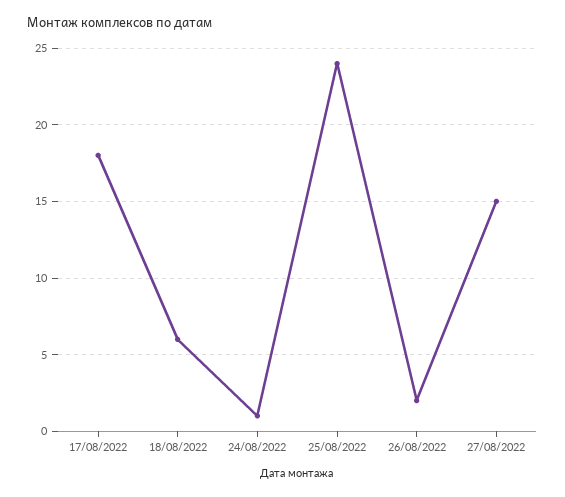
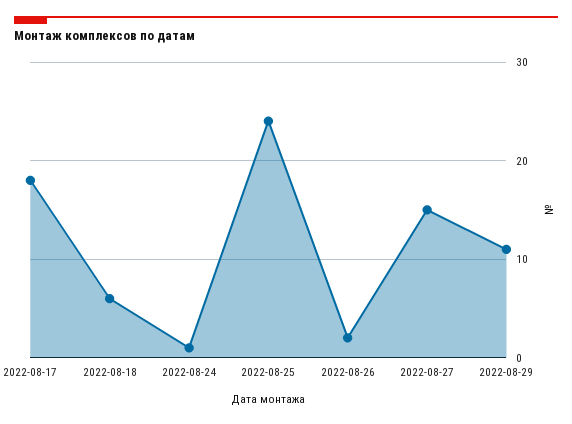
2022-08-29: none -> 11

